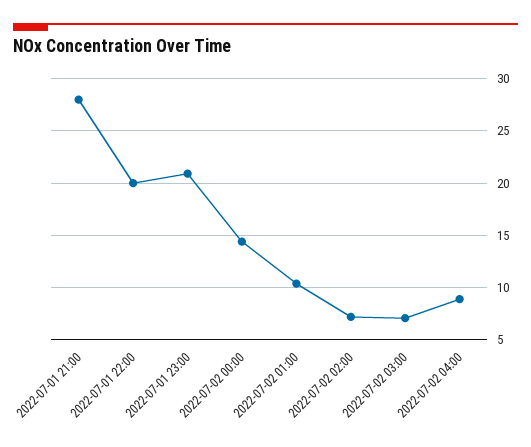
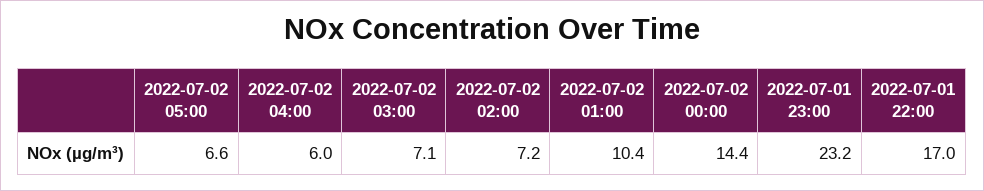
2022-07-01 21:00: 28 -> none
2022-07-01 22:00: 20 -> 17
2022-07-01 23:00: 21 -> 23.2
2022-07-02 04:00: 9 -> 6
2022-07-02 05:00: none -> 6.6

